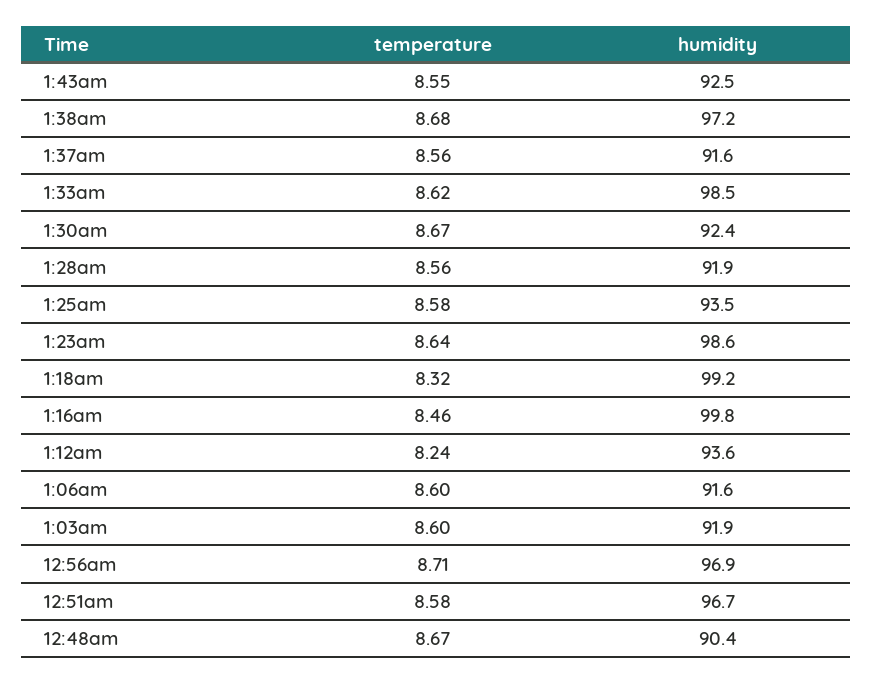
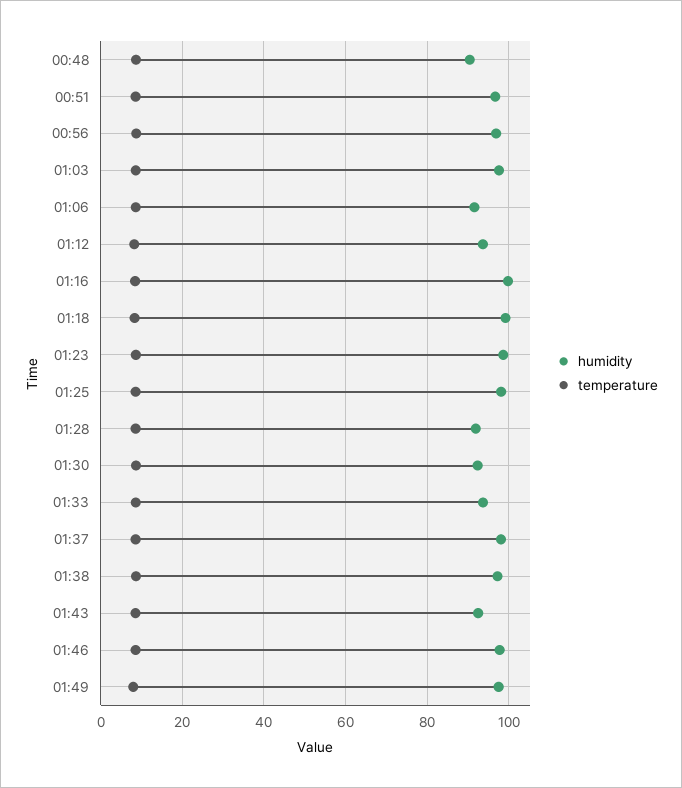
humidity, 1:37am: 91.6 -> 98
humidity, 1:33am: 98.5 -> 94
humidity, 1:25am: 93.5 -> 98
humidity, 1:03am: 91.9 -> 98
humidity, 01:46: none -> 98
temperature, 01:46: none -> 8
humidity, 01:49: none -> 98
temperature, 01:49: none -> 8

